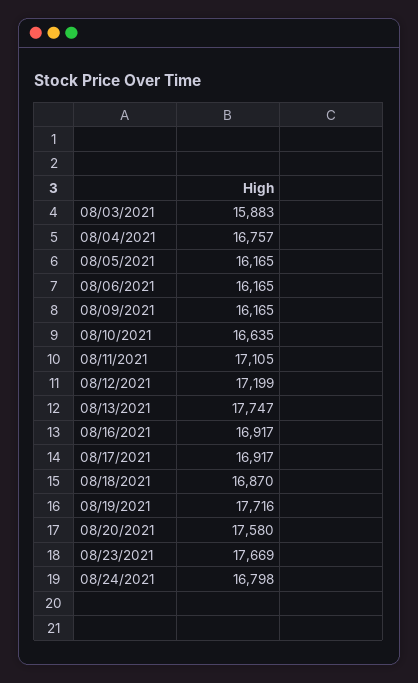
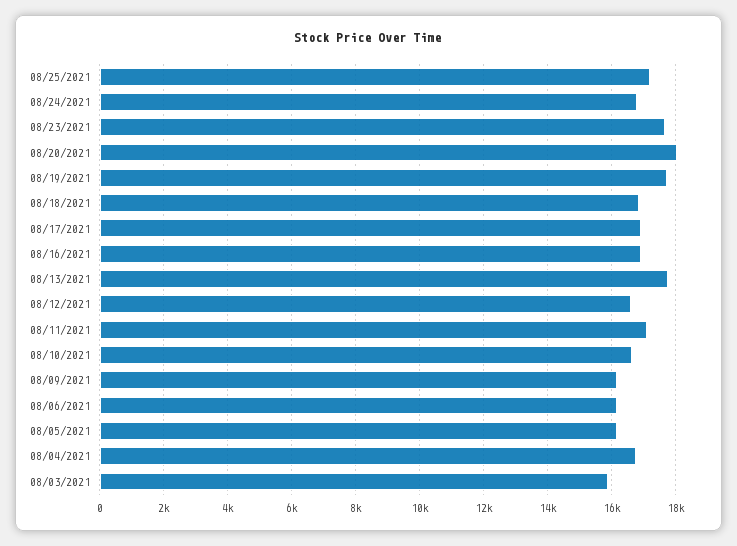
08/12/2021: 17199 -> 16600
08/20/2021: 17580 -> 18000
08/25/2021: none -> 17200

